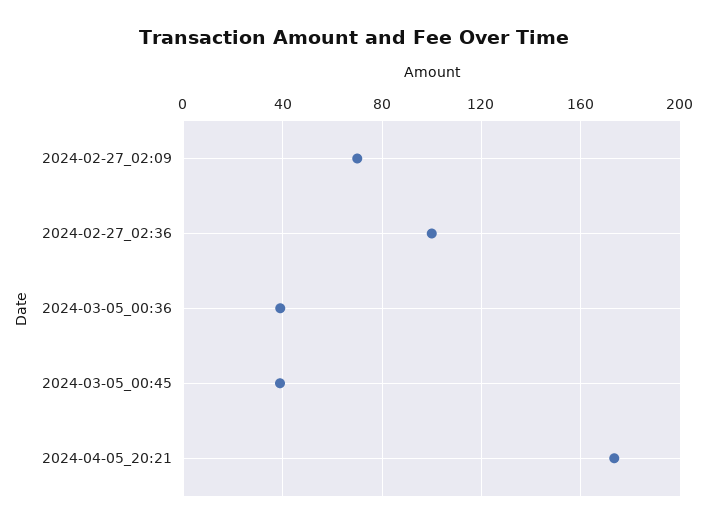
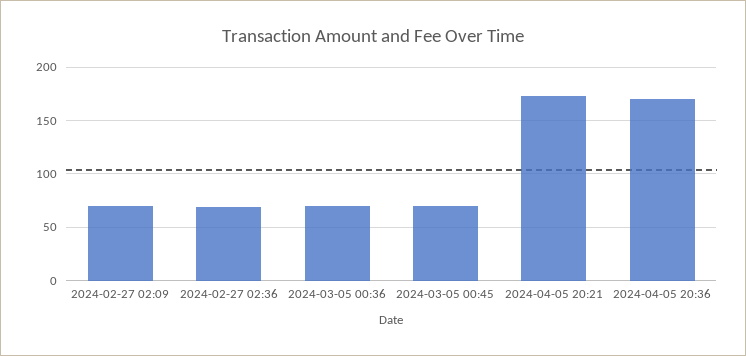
2024-02-27_02:36: 100 -> 70
2024-03-05_00:36: 40 -> 70
2024-03-05_00:45: 40 -> 70
2024-04-05 20:36: none -> 170

